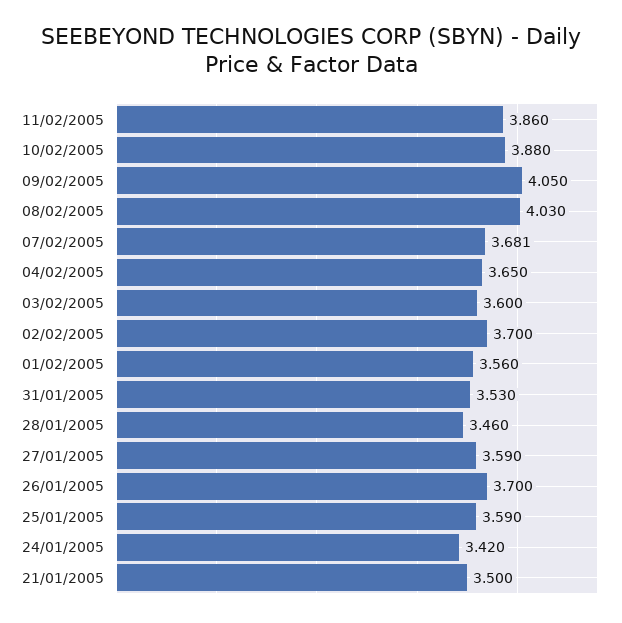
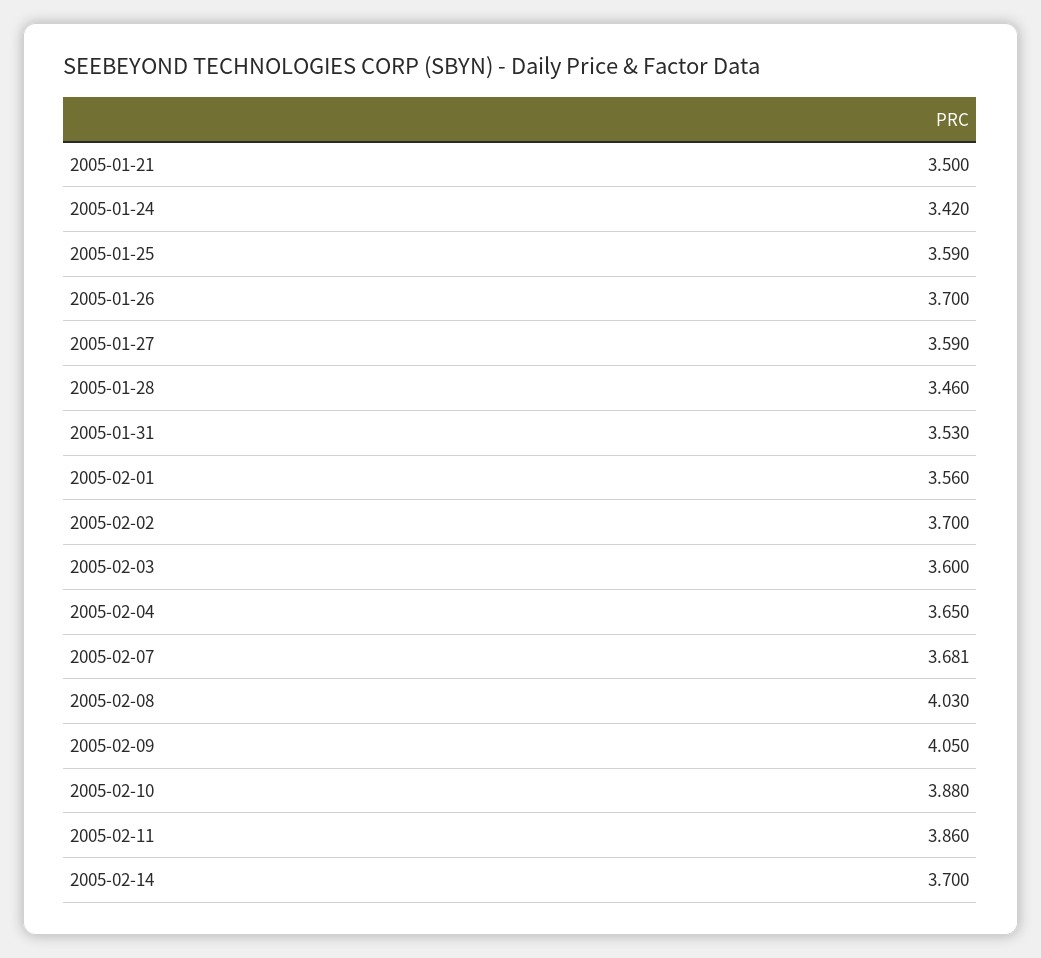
2005-02-14: none -> 3.7

